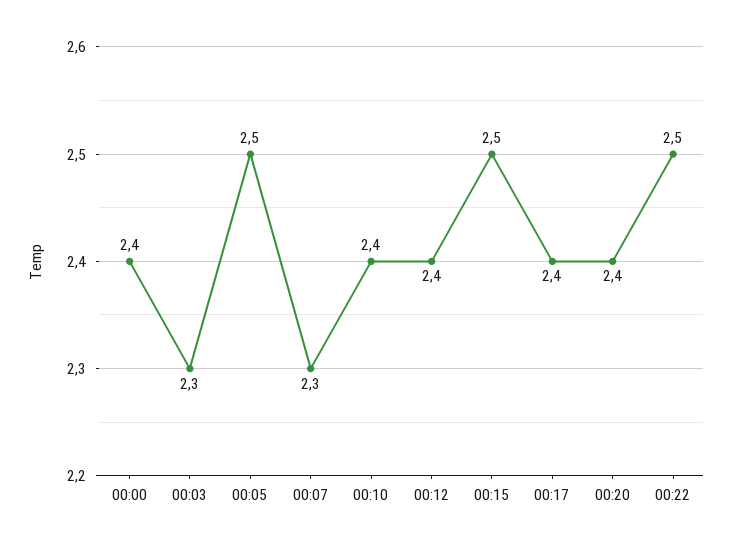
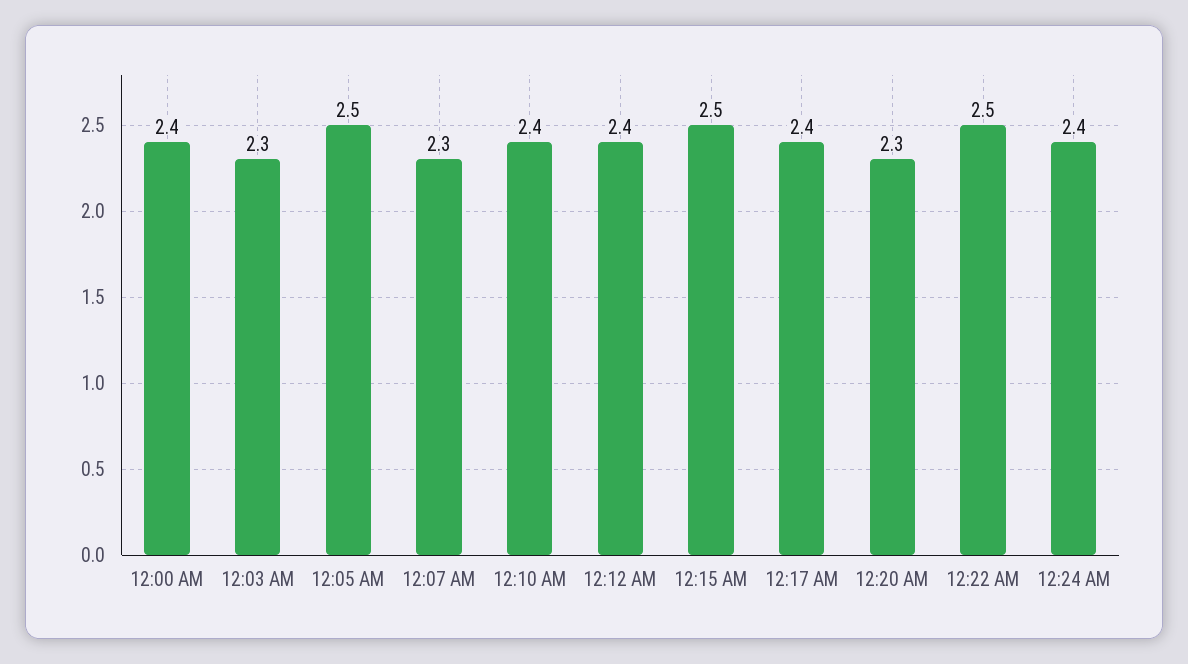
00:20: 2.4 -> 2.3
12:24 AM: none -> 2.4

